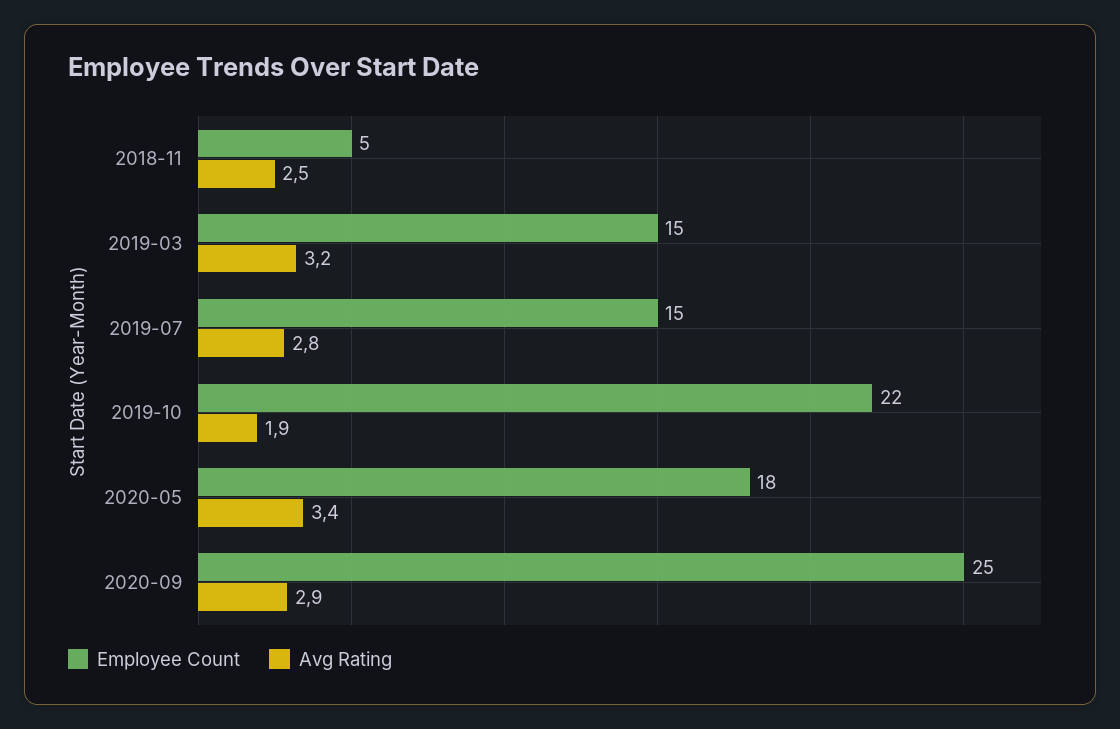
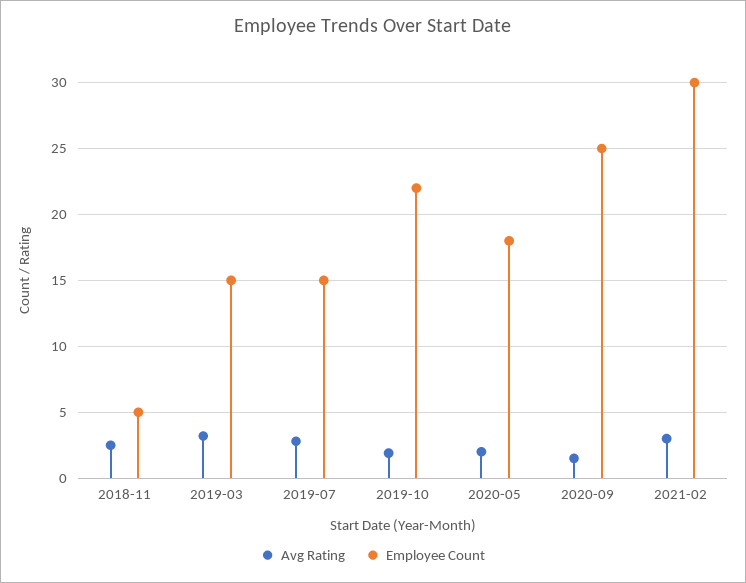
Avg Rating, 2020-05: 3.4 -> 2
Avg Rating, 2020-09: 2.9 -> 1.5
Avg Rating, 2021-02: none -> 3
Employee Count, 2021-02: none -> 30

